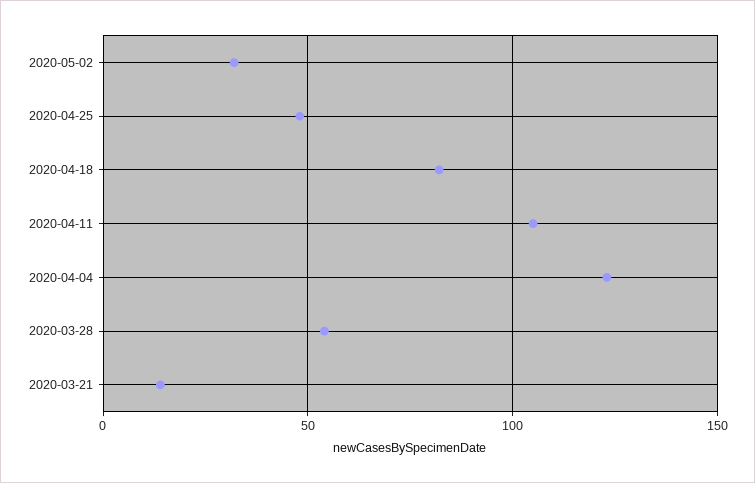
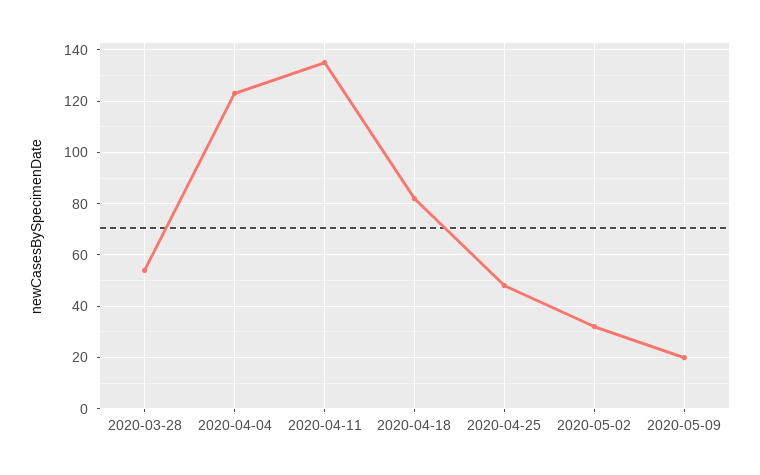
2020-04-11: 105 -> 135
2020-03-21: 15 -> none
2020-05-09: none -> 20

